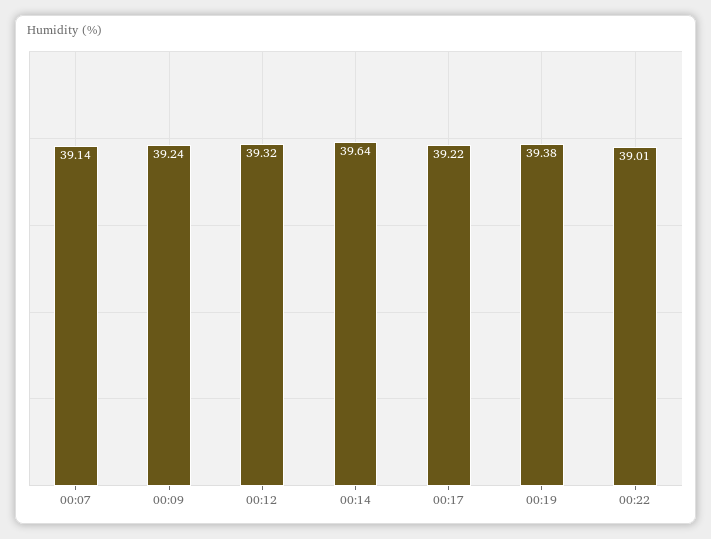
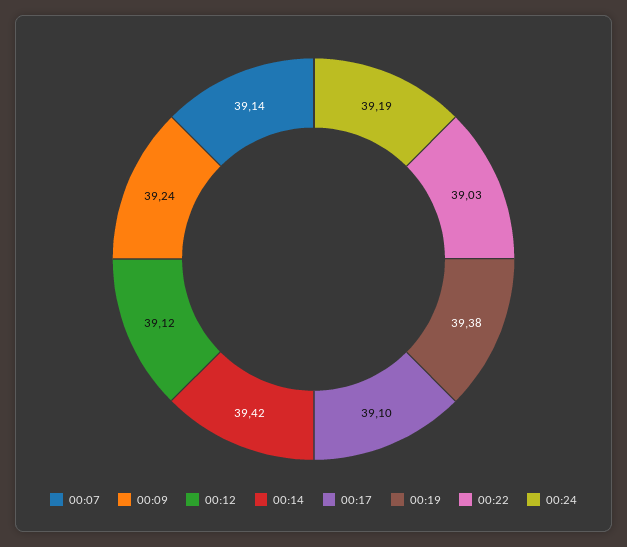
00:12: 39.32 -> 39.12
00:14: 39.64 -> 39.42
00:17: 39.22 -> 39.1
00:22: 39.01 -> 39.03
00:24: none -> 39.19

